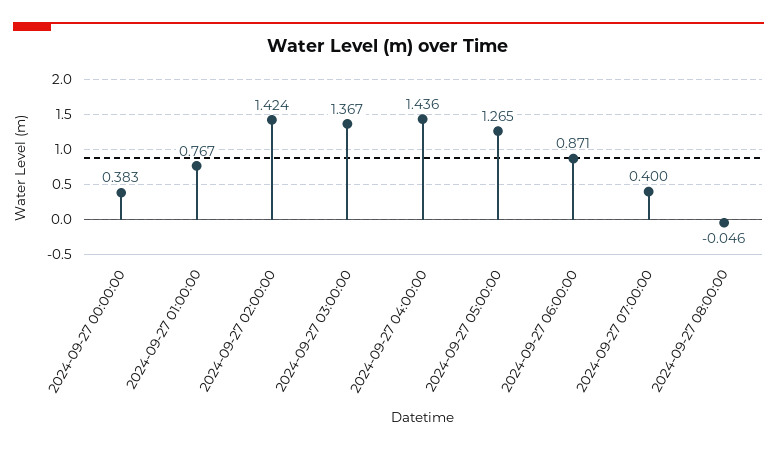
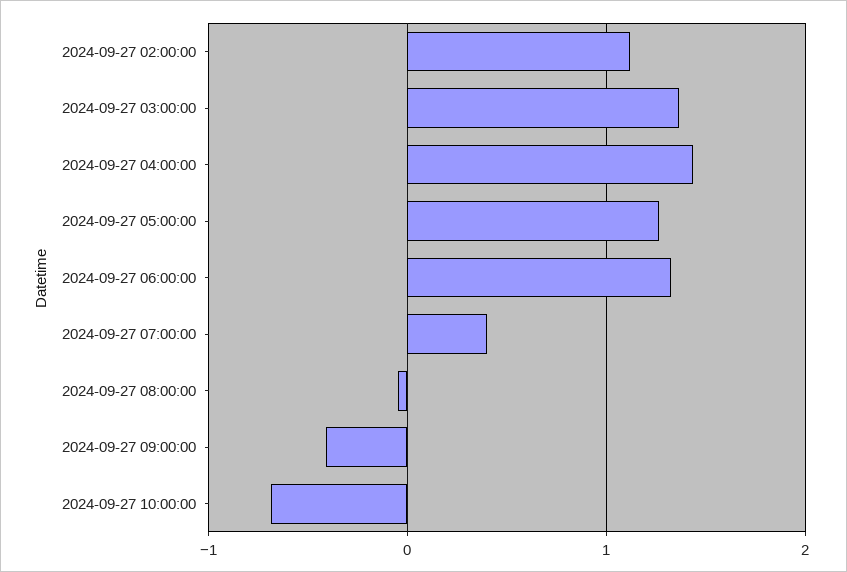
2024-09-27 00:00:00: 0.383 -> none
2024-09-27 01:00:00: 0.767 -> none
2024-09-27 02:00:00: 1.424 -> 1.1
2024-09-27 06:00:00: 0.871 -> 1.3
2024-09-27 09:00:00: none -> -0.4
2024-09-27 10:00:00: none -> -0.7

